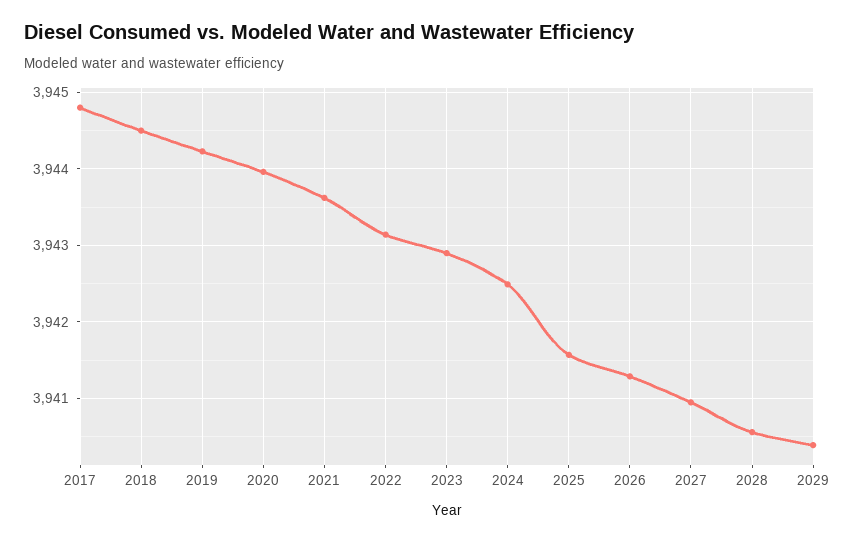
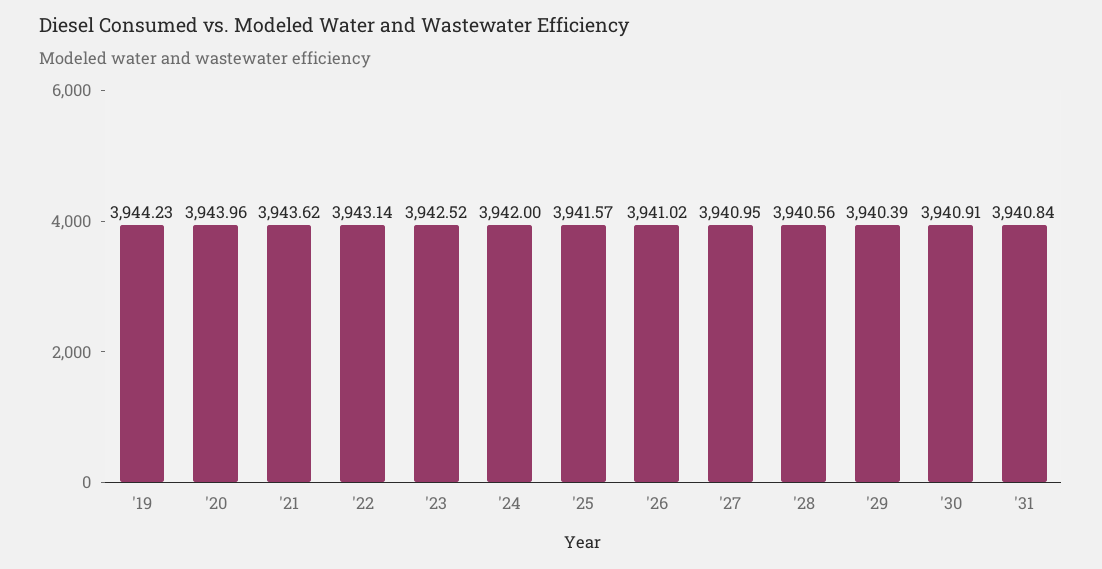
2017: 3944.8 -> none
2018: 3944.5 -> none
2023: 3942.9 -> 3942.52
2024: 3942.5 -> 3942
2026: 3941.3 -> 3941.02
'30: none -> 3940.91
'31: none -> 3940.84

